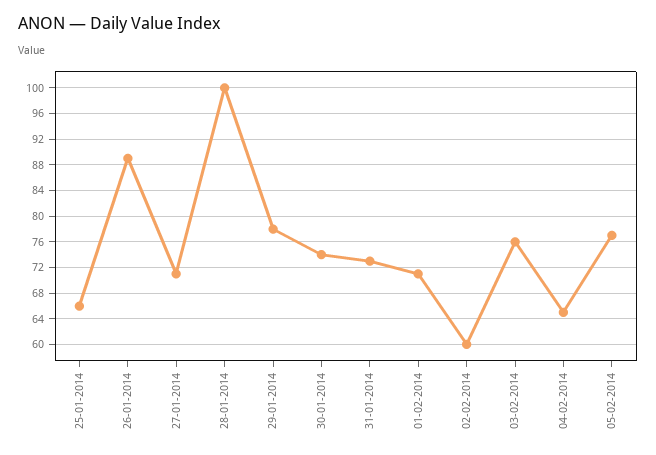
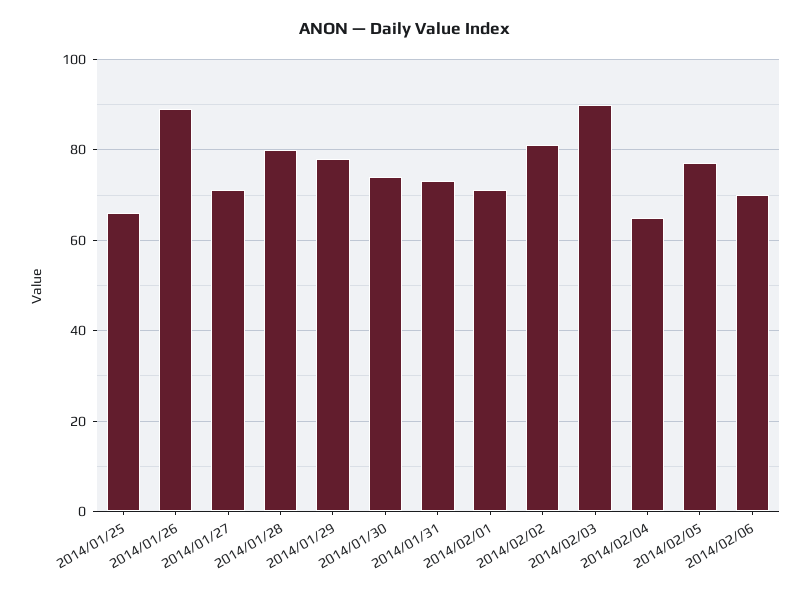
28-01-2014: 100 -> 80
02-02-2014: 60 -> 80
03-02-2014: 76 -> 90
2014/02/06: none -> 70

